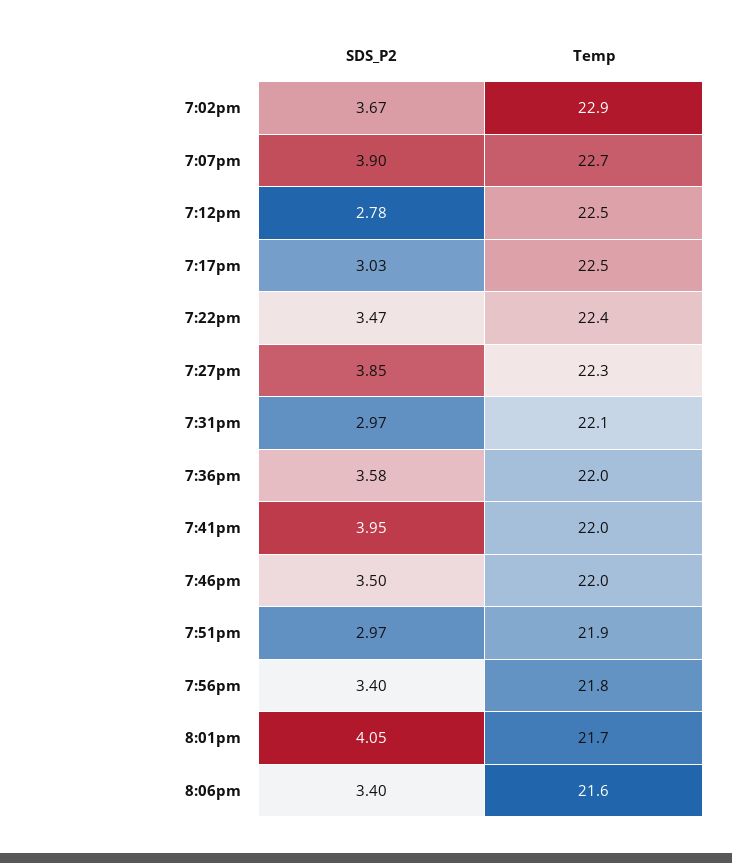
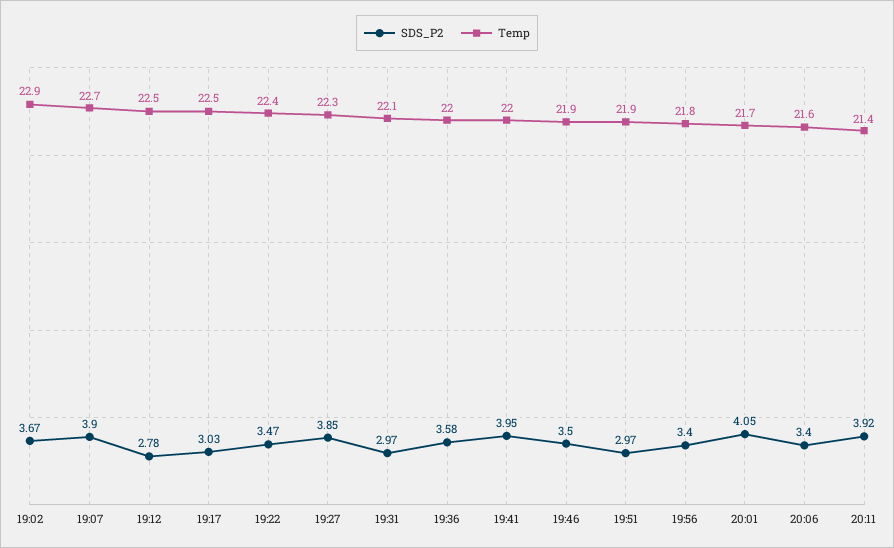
Temp, 7:46pm: 22 -> 21.9
SDS_P2, 20:11: none -> 3.92
Temp, 20:11: none -> 21.4

